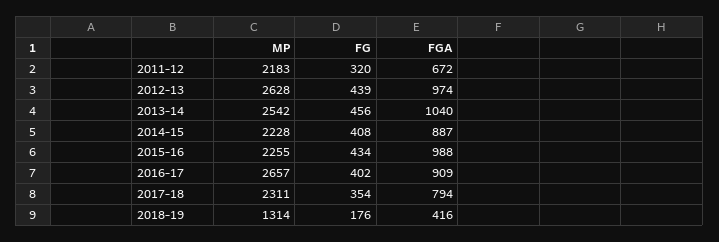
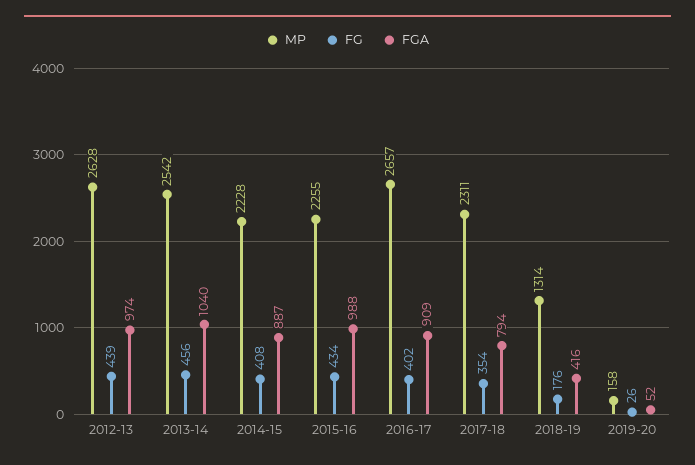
MP, 2011-12: 2183 -> none
FG, 2011-12: 320 -> none
FGA, 2011-12: 672 -> none
MP, 2019-20: none -> 158
FG, 2019-20: none -> 26
FGA, 2019-20: none -> 52

